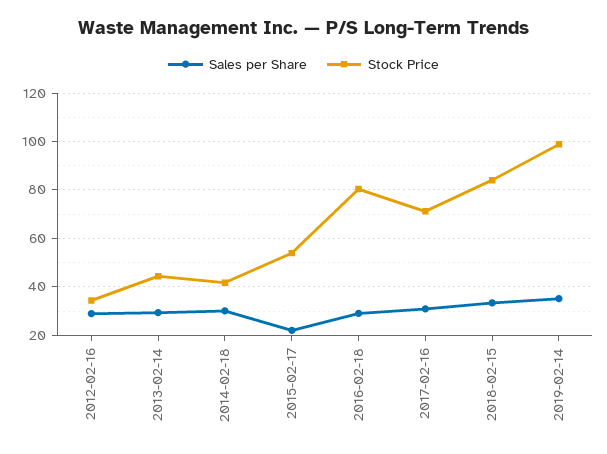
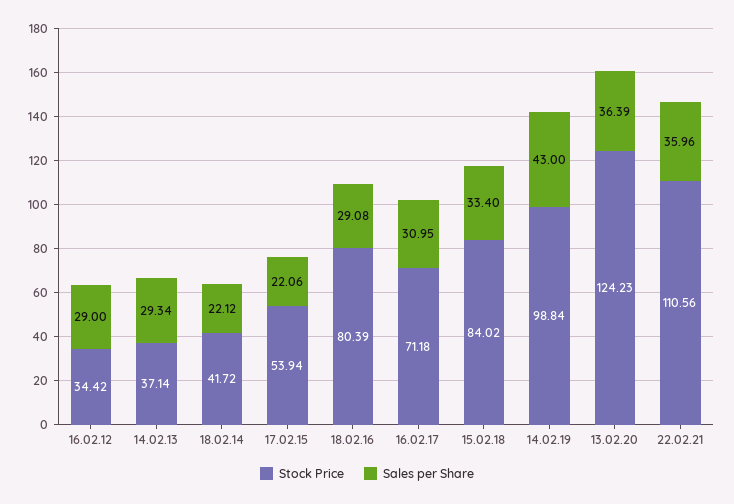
Stock Price, 2013-02-14: 45 -> 37.14
Sales per Share, 2014-02-18: 30 -> 22.12
Sales per Share, 2019-02-14: 35 -> 43
Stock Price, 13.02.20: none -> 124.23
Sales per Share, 13.02.20: none -> 36.39
Stock Price, 22.02.21: none -> 110.56
Sales per Share, 22.02.21: none -> 35.96

